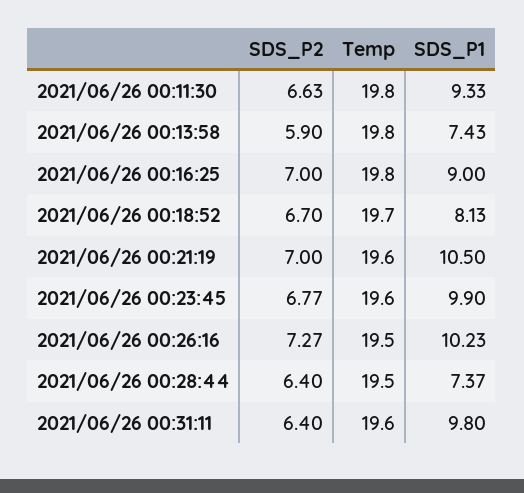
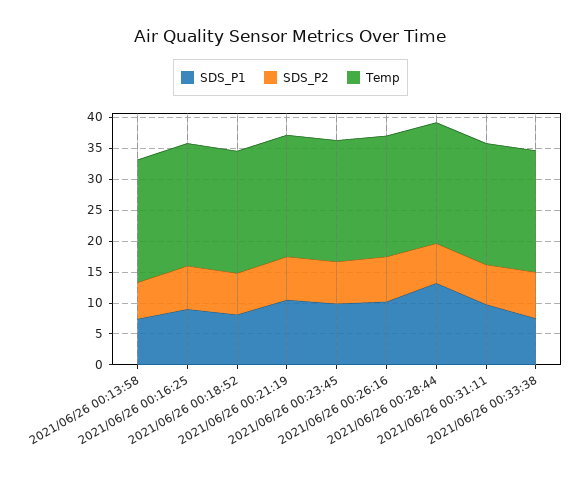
SDS_P2, 2021/06/26 00:11:30: 6.63 -> none
Temp, 2021/06/26 00:11:30: 19.8 -> none
SDS_P1, 2021/06/26 00:11:30: 9.33 -> none
SDS_P1, 2021/06/26 00:28:44: 7.37 -> 12.5
SDS_P1, 2021/06/26 00:33:38: none -> 7.5
SDS_P2, 2021/06/26 00:33:38: none -> 7.5
Temp, 2021/06/26 00:33:38: none -> 20

